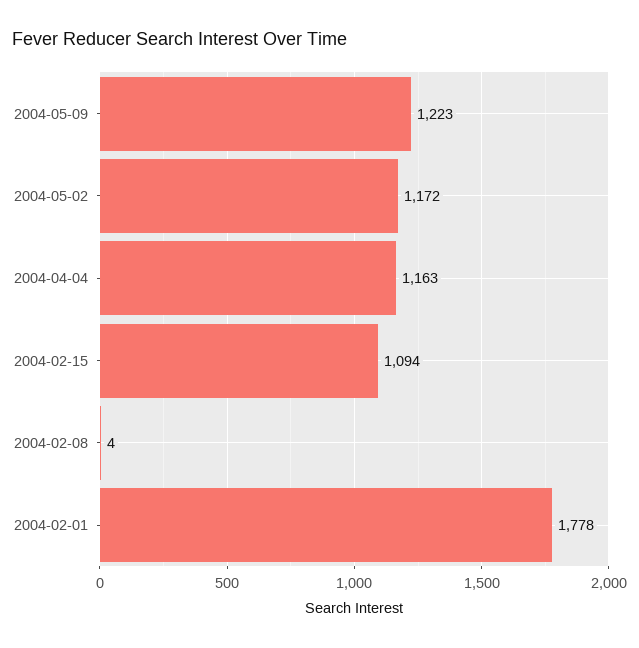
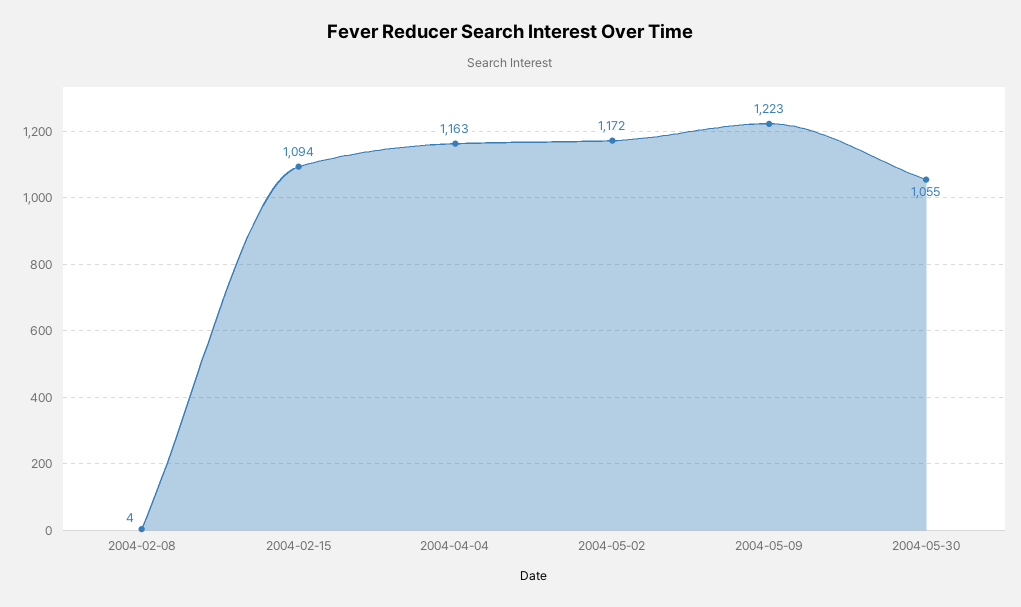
2004-02-01: 1778 -> none
2004-05-30: none -> 1055

